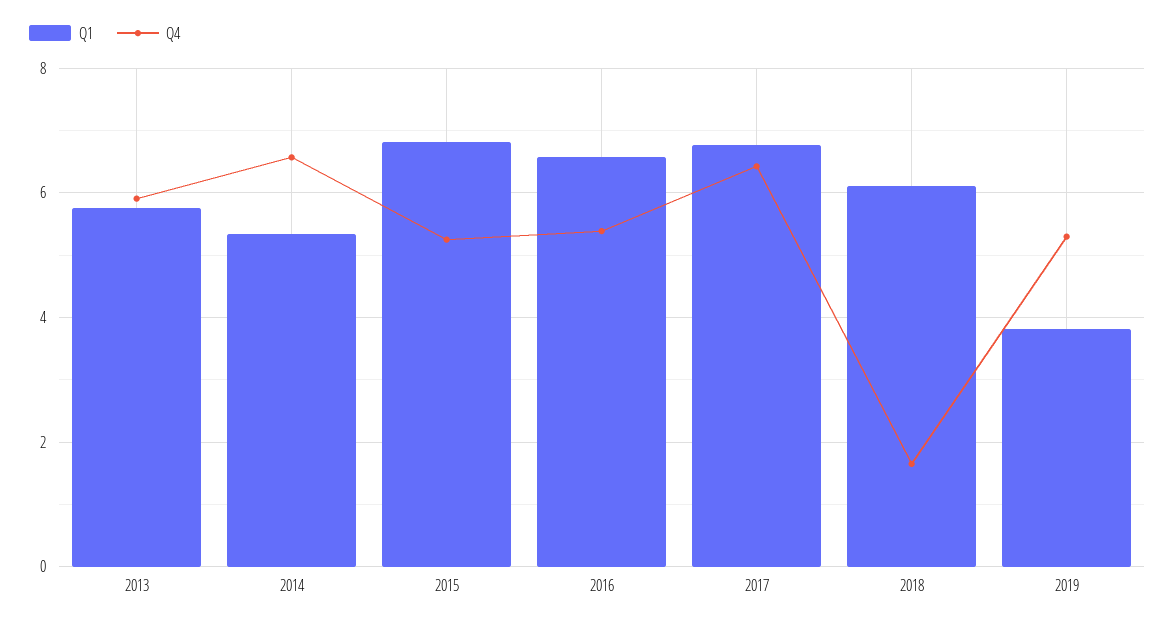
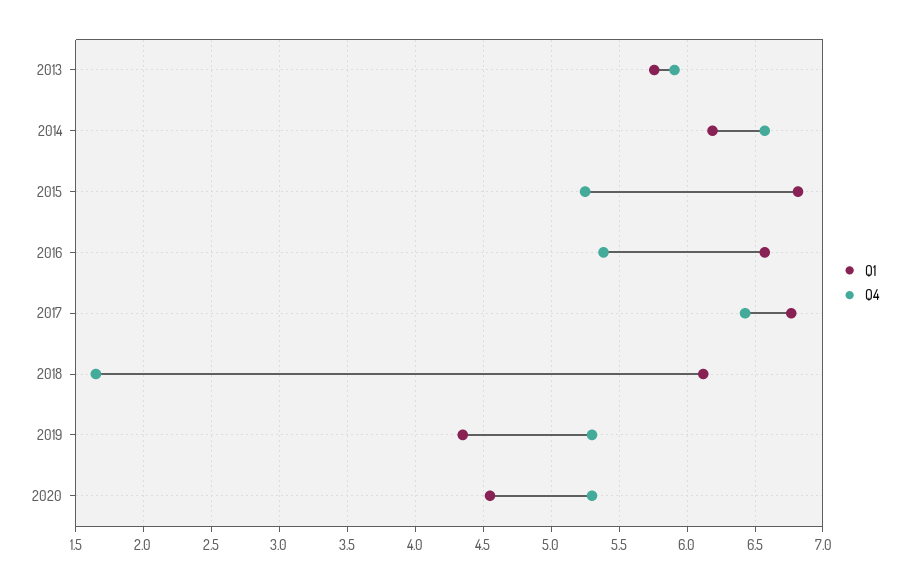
Q1, 2014: 5.4 -> 6.2
Q1, 2019: 3.8 -> 4.35
Q1, 2020: none -> 4.55
Q4, 2020: none -> 5.3

